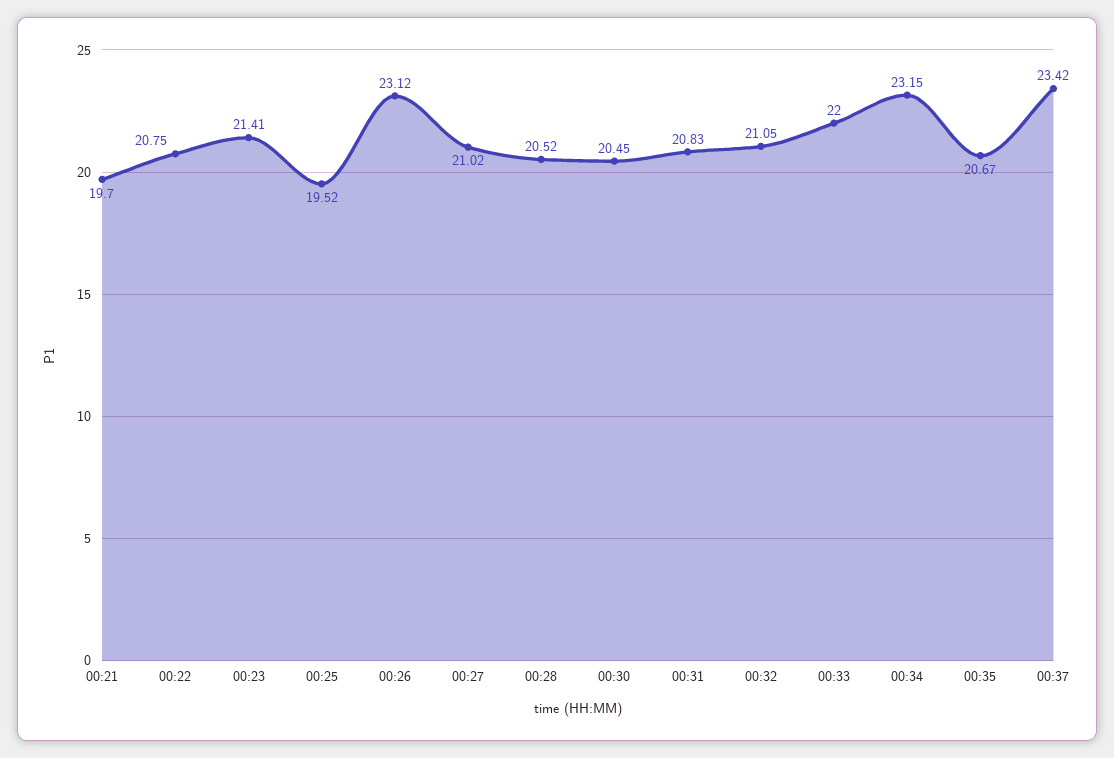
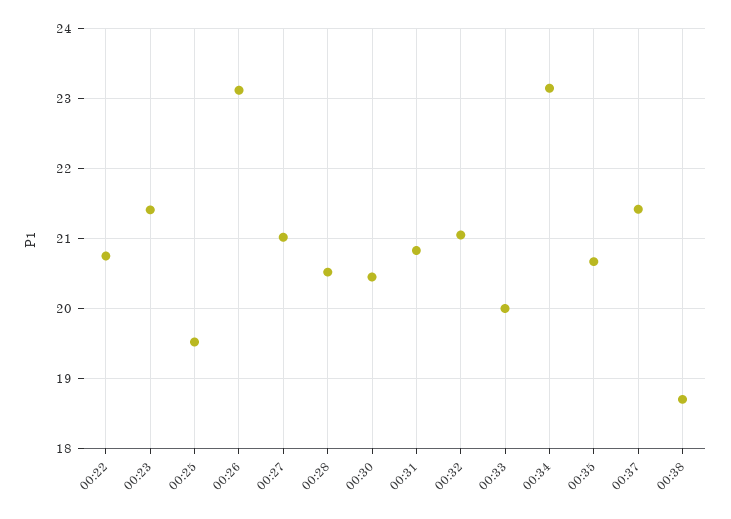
00:21: 19.7 -> none
00:33: 22 -> 20
00:37: 23.42 -> 21.4
00:38: none -> 18.7

